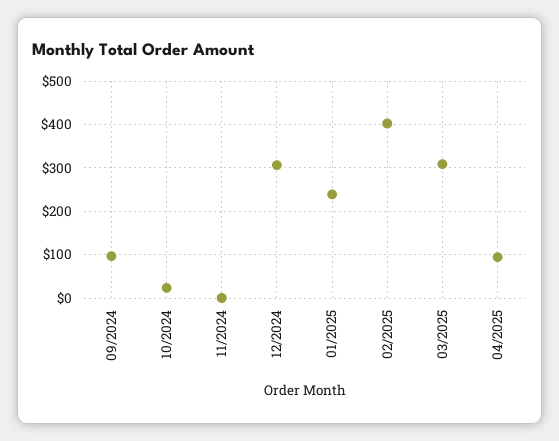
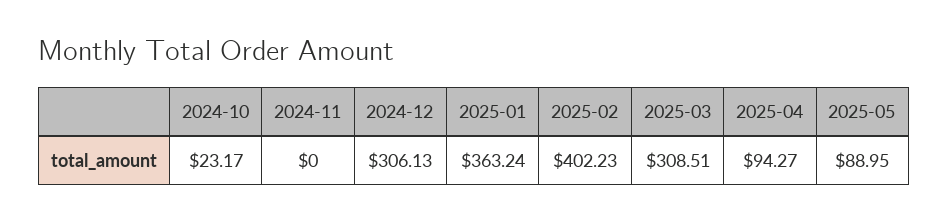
09/2024: 100 -> none
01/2025: 240 -> 363.24
2025-05: none -> 88.95

